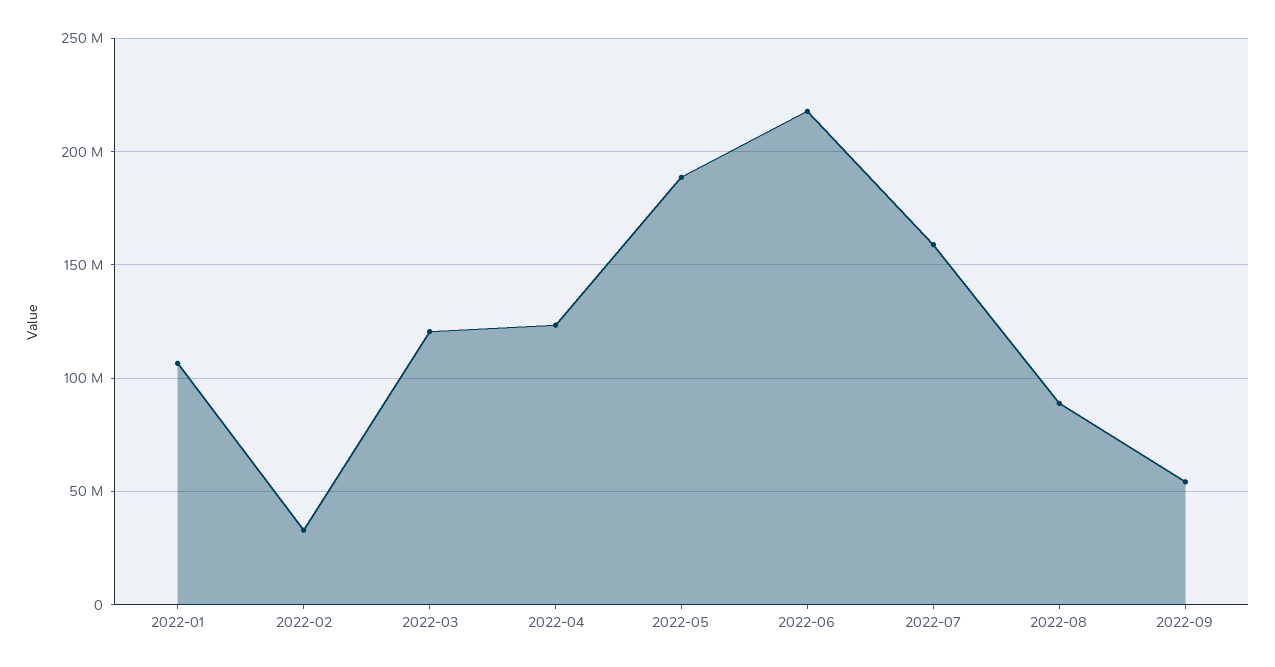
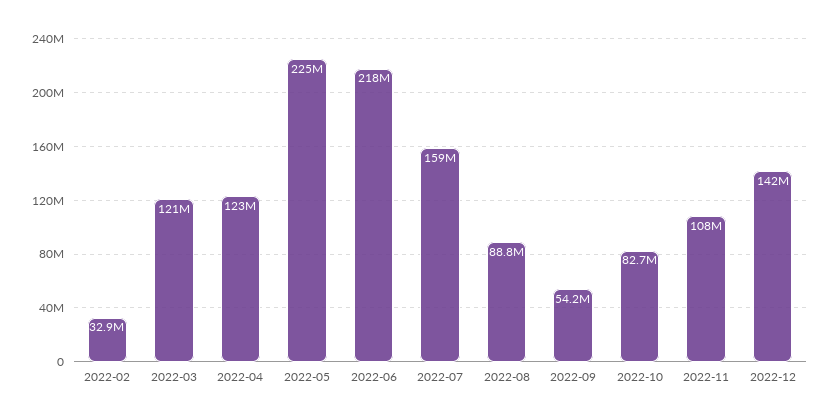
2022-01: 105000000 -> none
2022-05: 190000000 -> 225000000
2022-10: none -> 82700000
2022-11: none -> 108000000
2022-12: none -> 142000000

